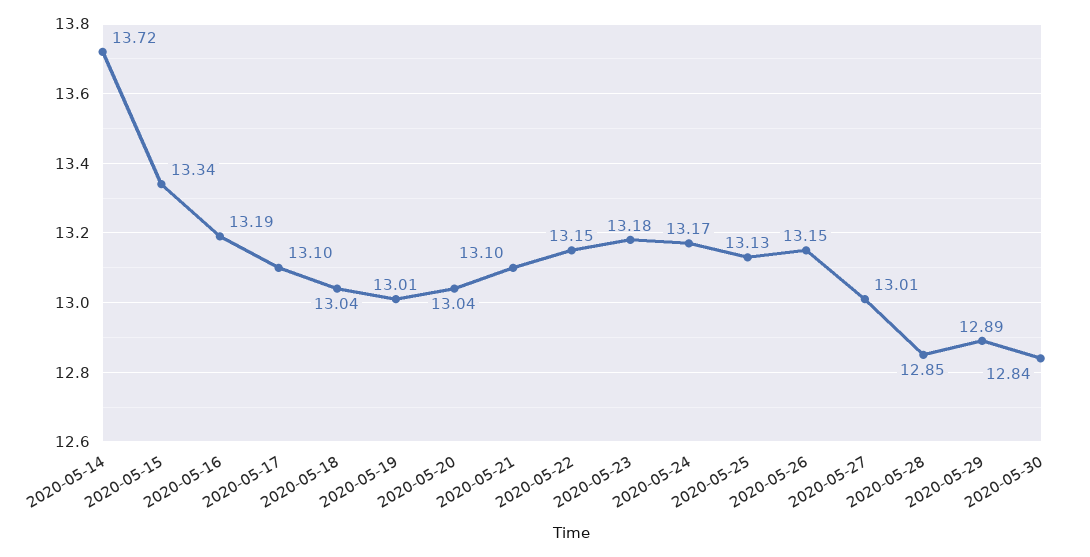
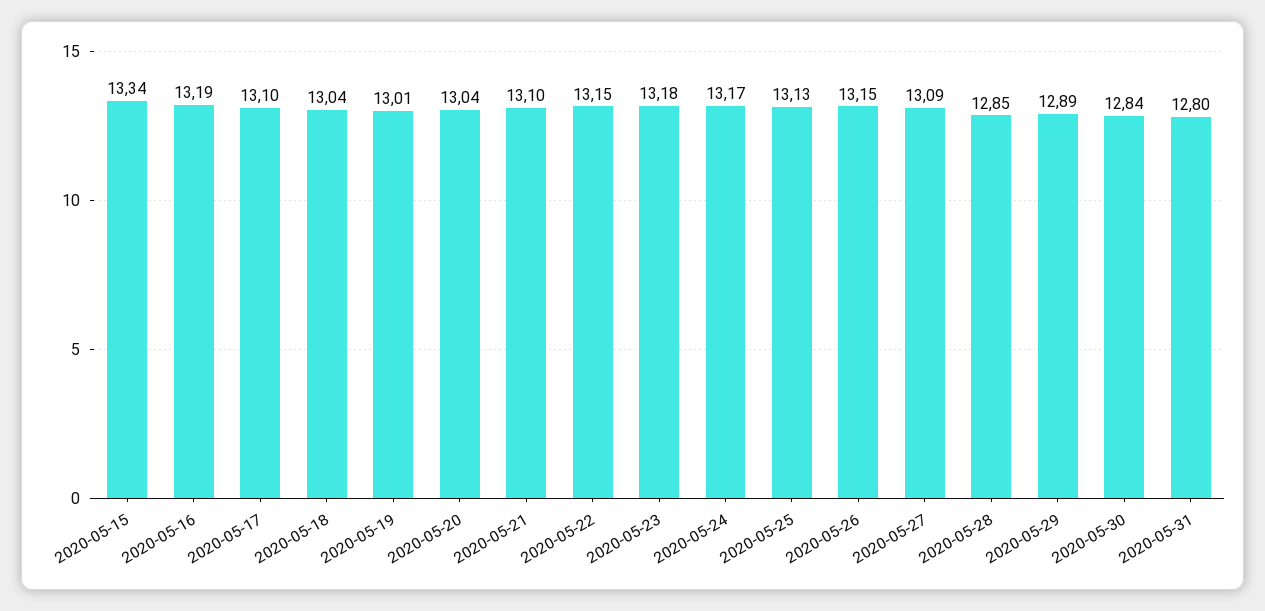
2020-05-14: 13.72 -> none
2020-05-27: 13.01 -> 13.09
2020-05-31: none -> 12.8

